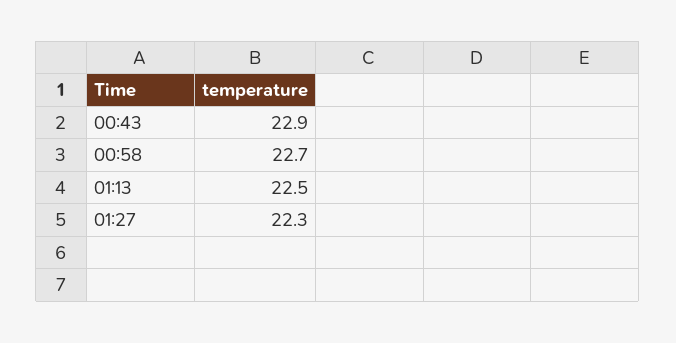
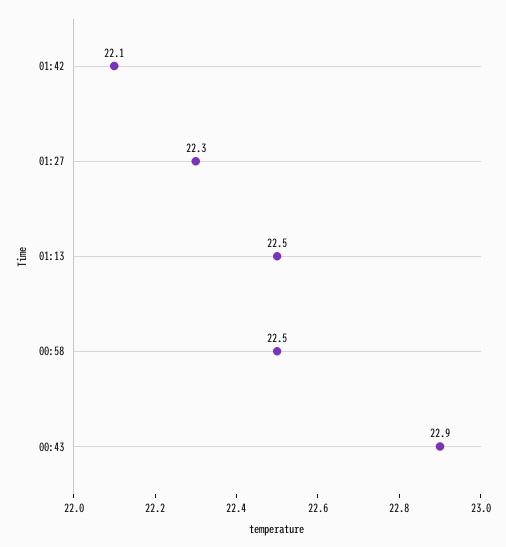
00:58: 22.7 -> 22.5
01:42: none -> 22.1

